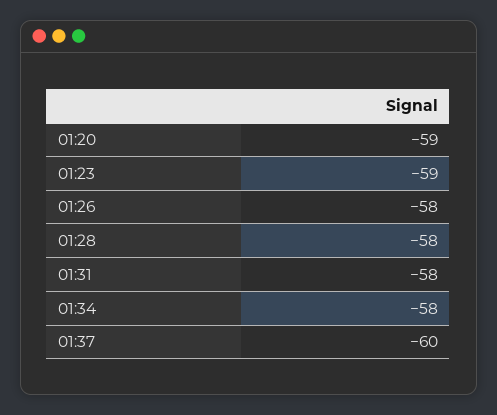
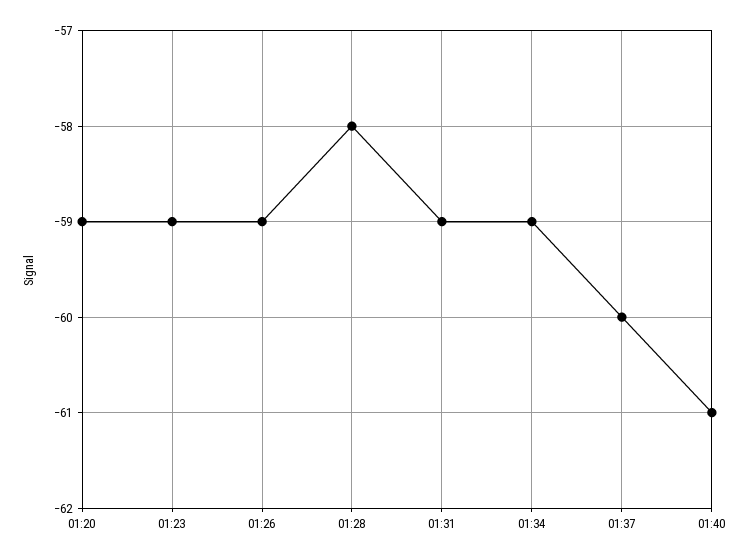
01:26: -58 -> -59
01:31: -58 -> -59
01:34: -58 -> -59
01:40: none -> -61

